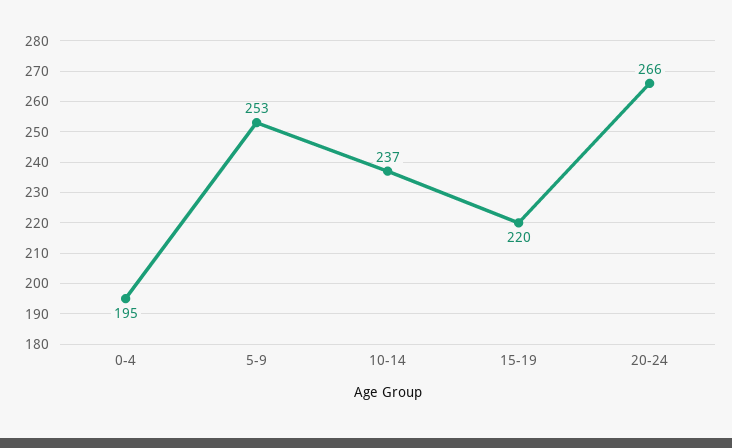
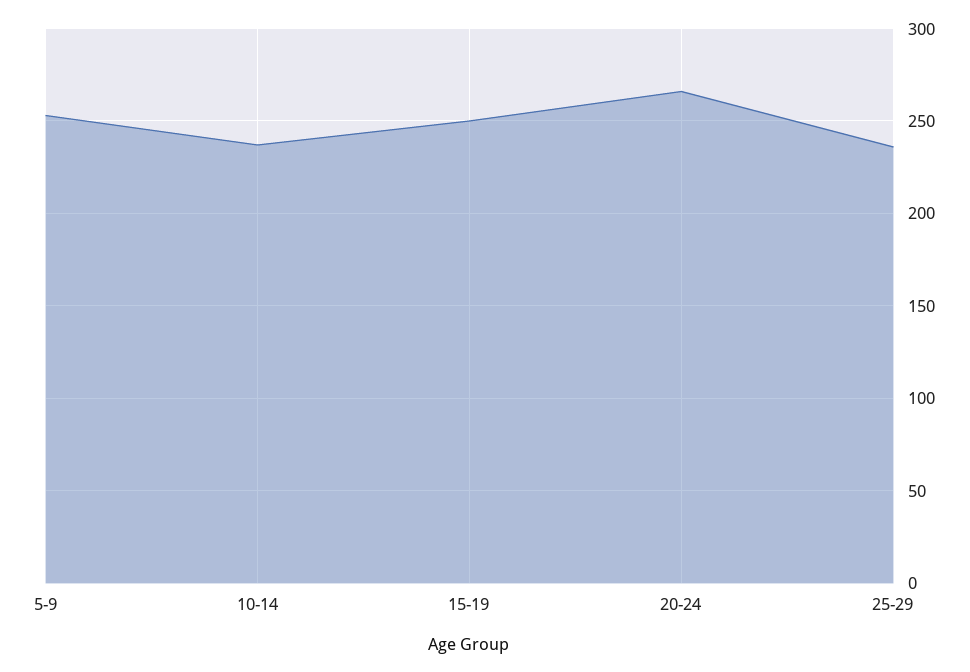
0-4: 195 -> none
15-19: 220 -> 250
25-29: none -> 235

